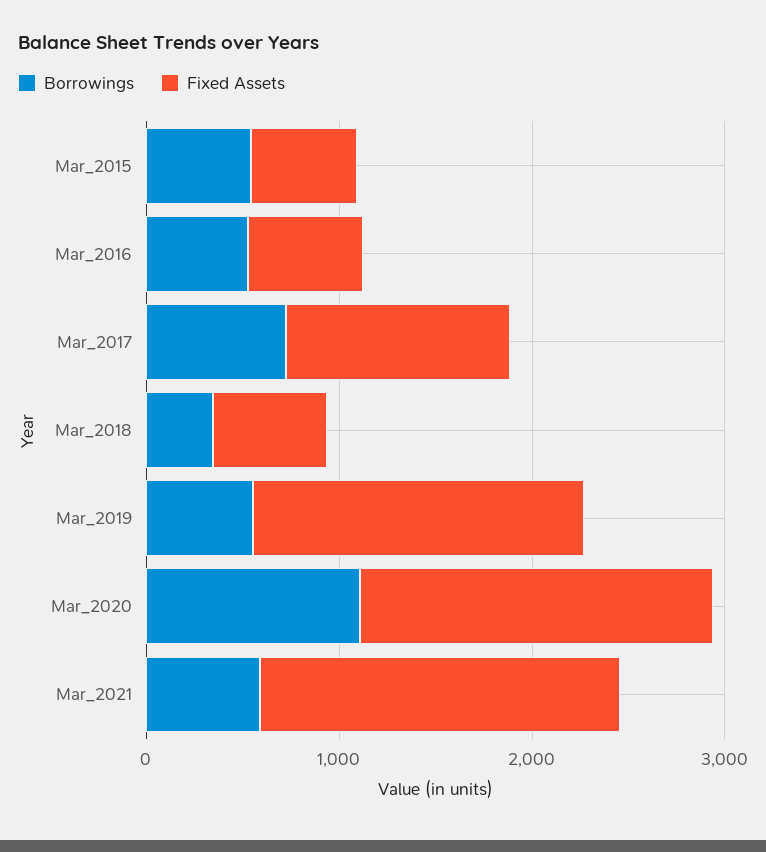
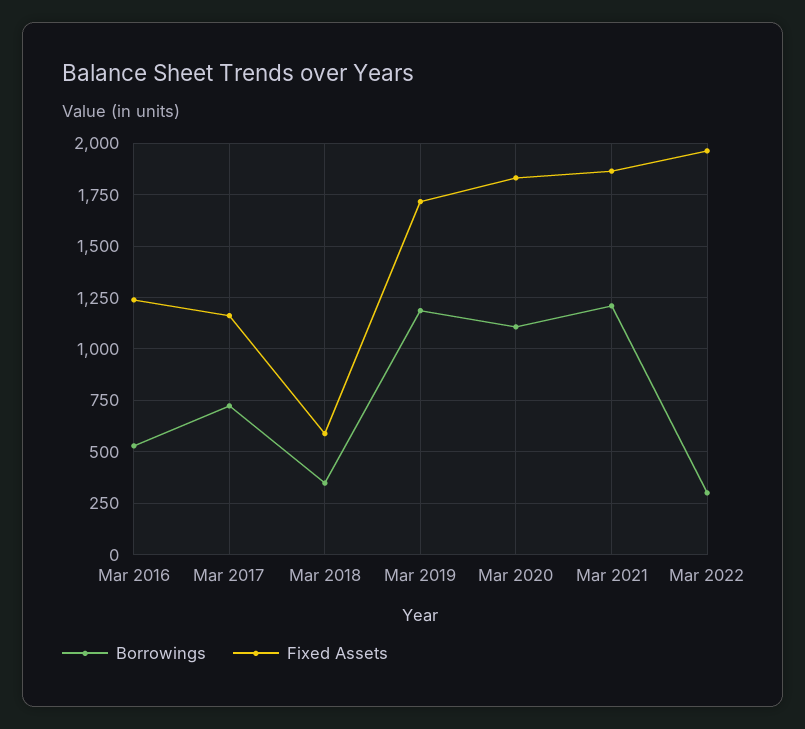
Borrowings, Mar_2015: 600 -> none
Fixed Assets, Mar_2015: 600 -> none
Fixed Assets, Mar_2016: 600 -> 1250
Borrowings, Mar_2019: 600 -> 1200
Borrowings, Mar_2021: 600 -> 1200
Borrowings, Mar 2022: none -> 300
Fixed Assets, Mar 2022: none -> 1950

